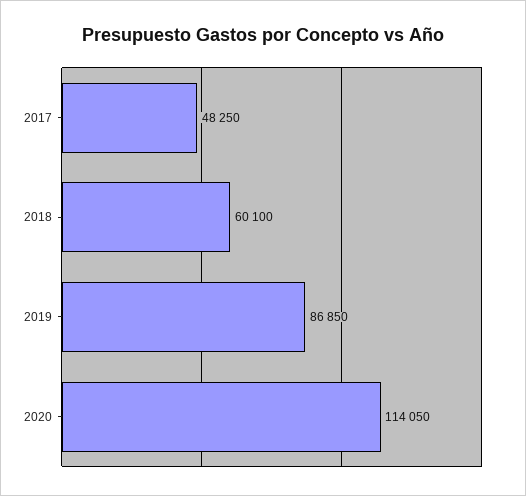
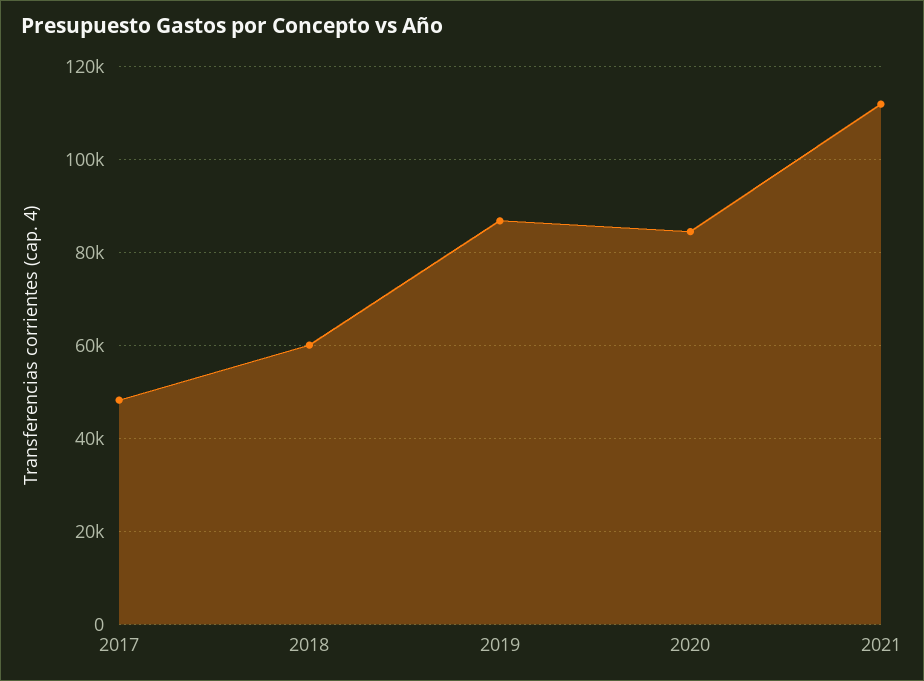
2020: 114050 -> 84000
2021: none -> 112000

